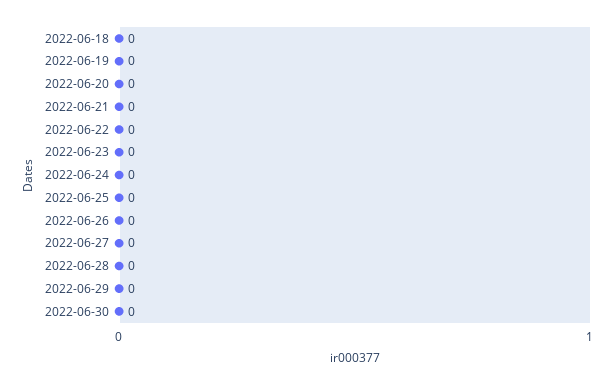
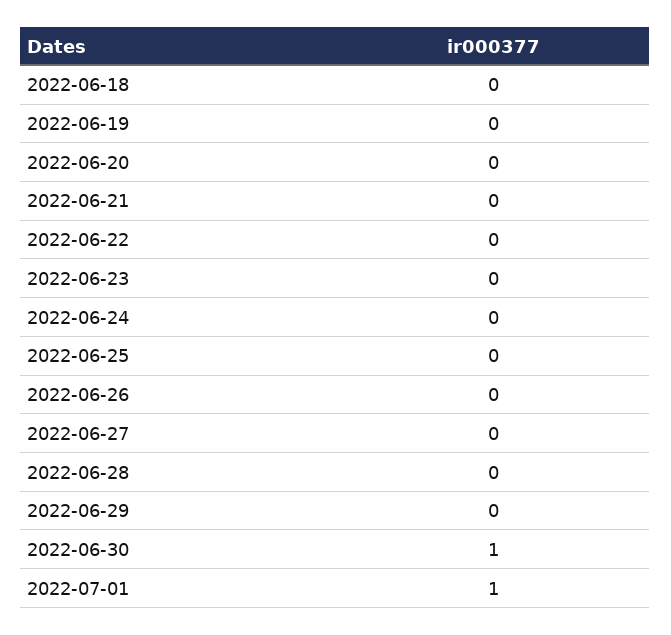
2022-06-30: 0 -> 1
2022-07-01: none -> 1

